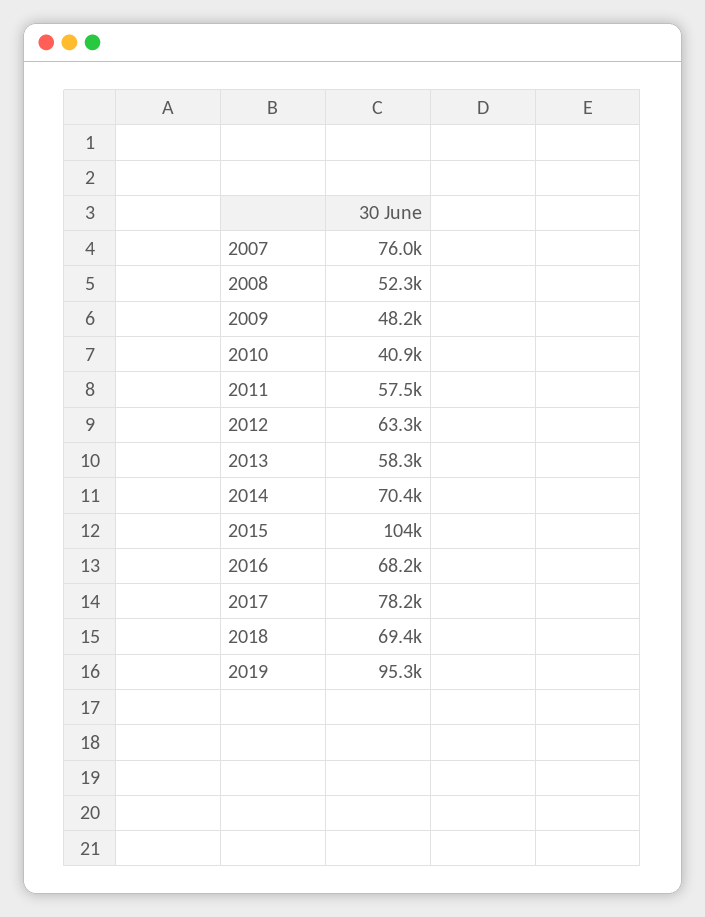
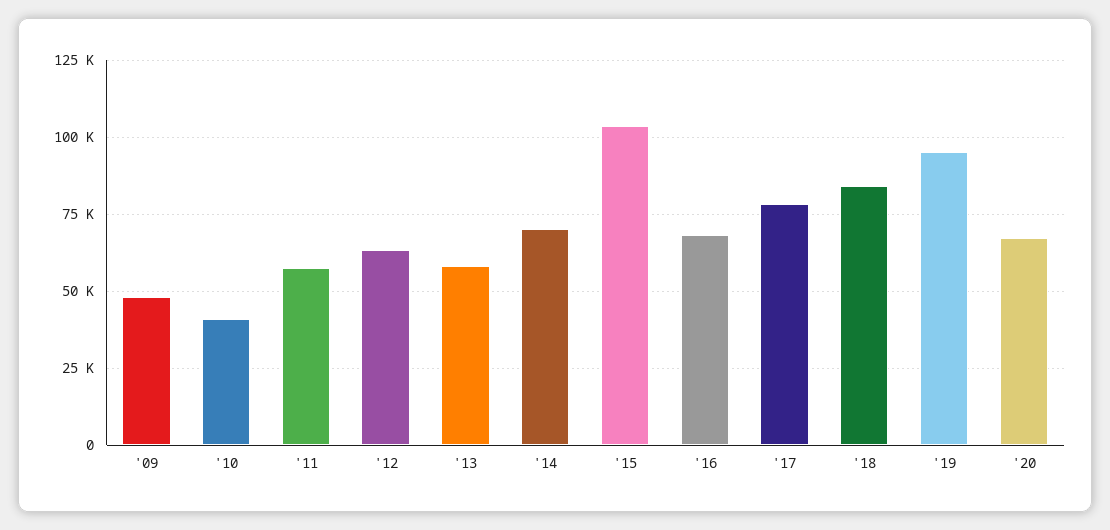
2007: 76000 -> none
2008: 52300 -> none
2018: 69400 -> 85000
'20: none -> 67500

